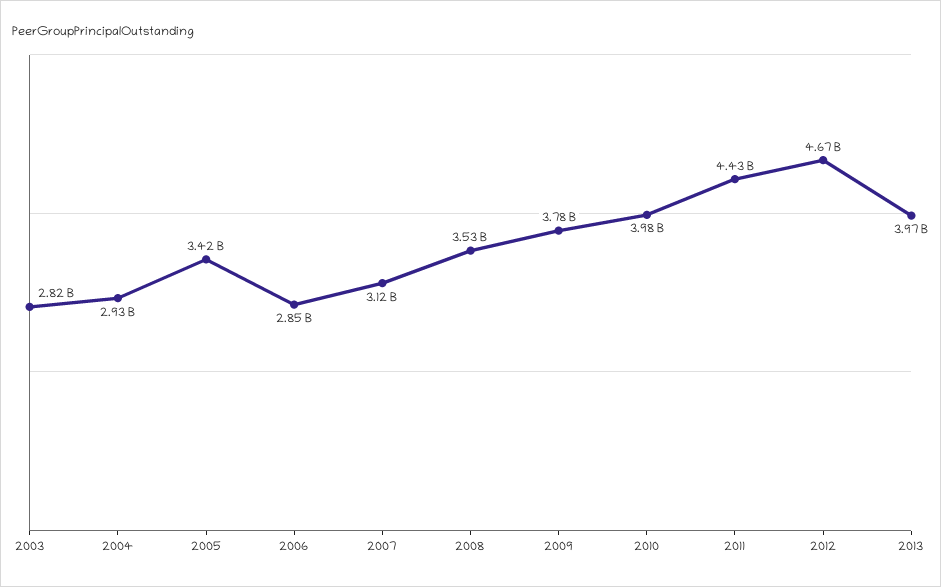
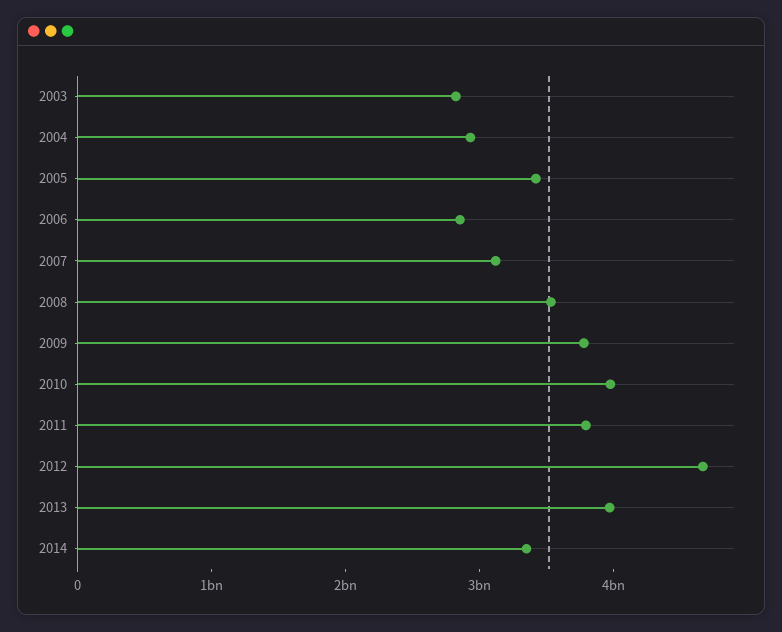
2011: 4430000000 -> 3800000000
2014: none -> 3400000000

